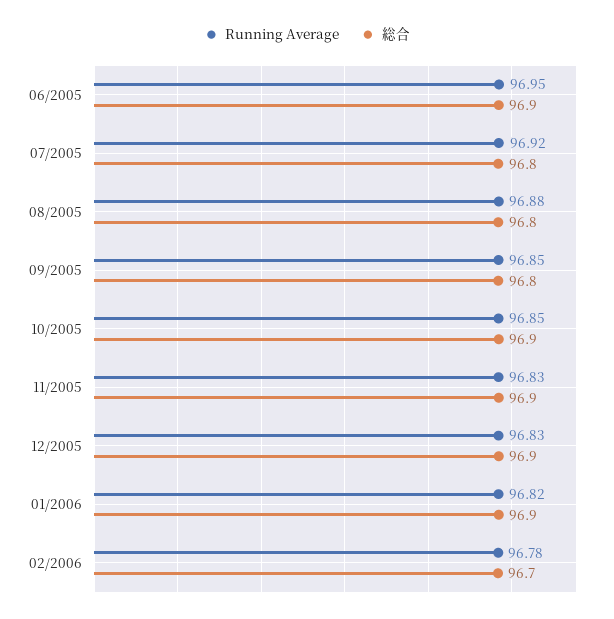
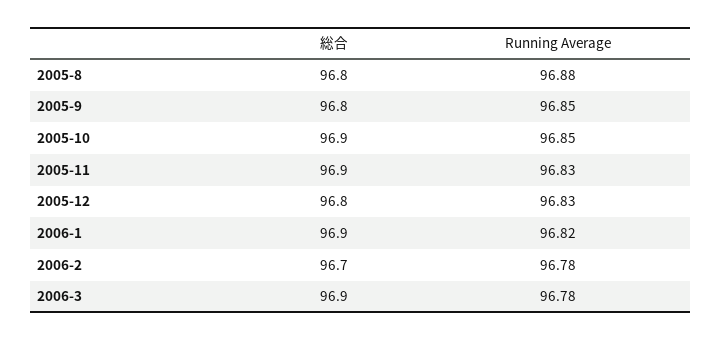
Running Average, 06/2005: 96.95 -> none
総合, 06/2005: 96.9 -> none
Running Average, 07/2005: 96.92 -> none
総合, 07/2005: 96.8 -> none
総合, 12/2005: 96.9 -> 96.8
総合, 2006-3: none -> 96.9
Running Average, 2006-3: none -> 96.78

